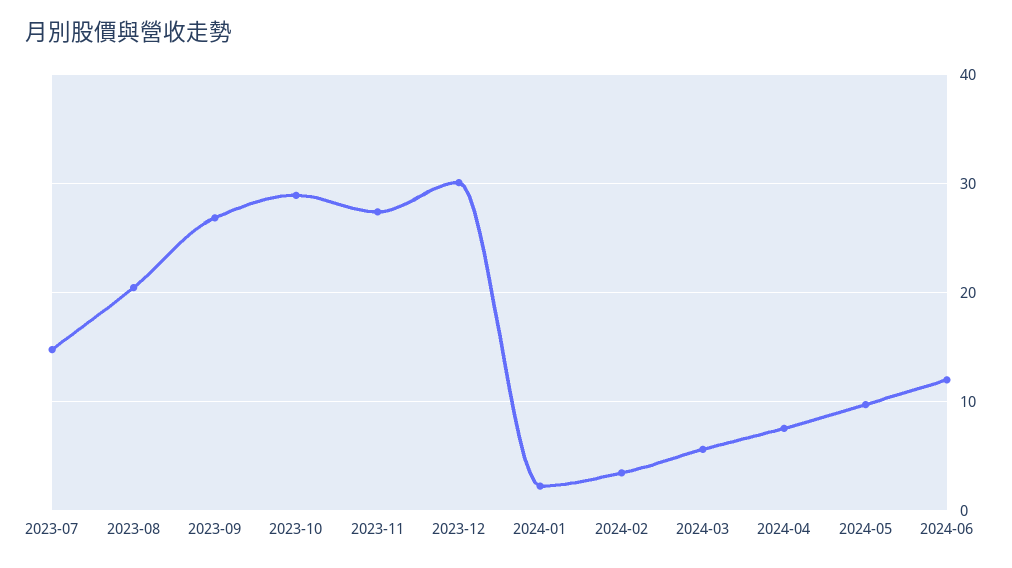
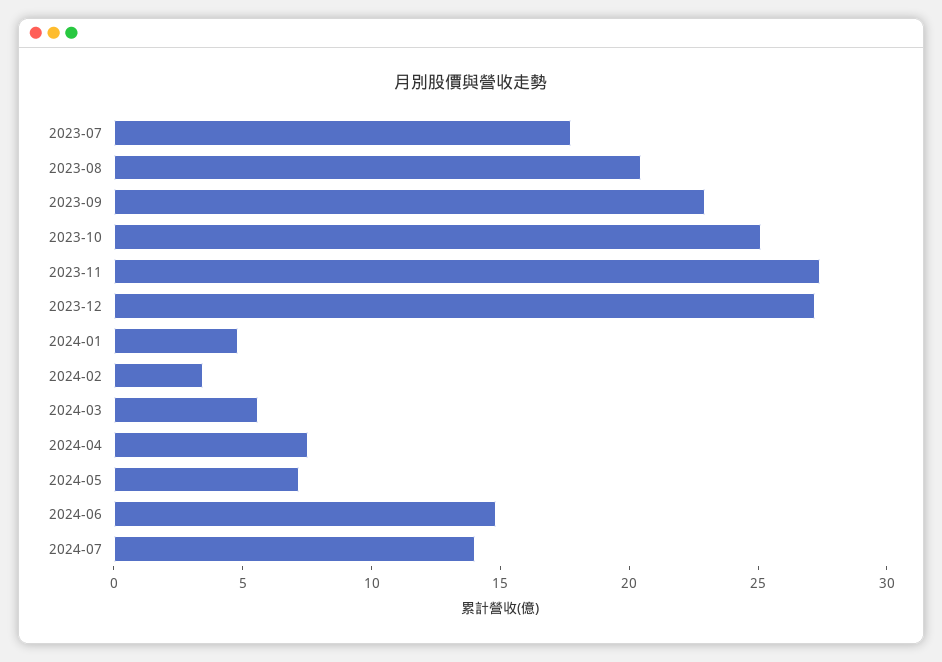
2023-07: 15 -> 18
2023-09: 27 -> 23
2023-10: 29 -> 25
2023-12: 30 -> 27
2024-01: 2 -> 5
2024-05: 10 -> 7
2024-06: 12 -> 15
2024-07: none -> 14

